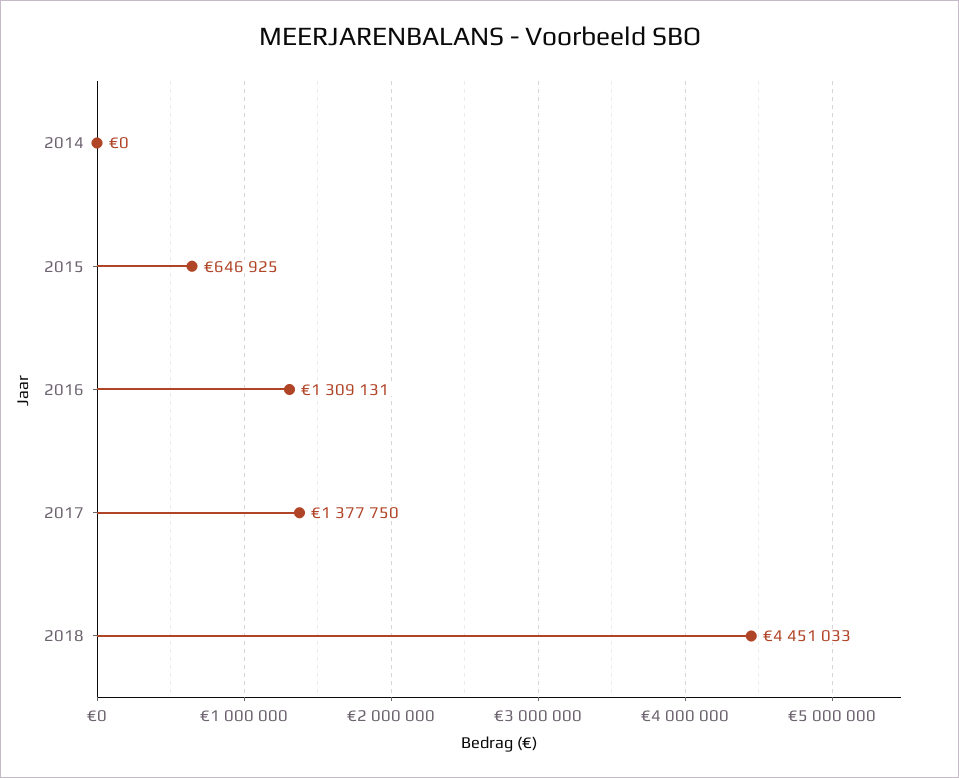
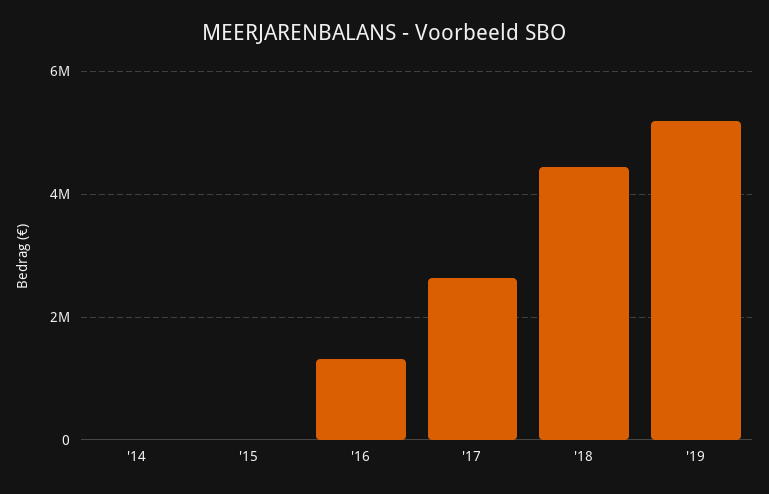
2015: 646925 -> 0
2017: 1377750 -> 2600000
'19: none -> 5200000

